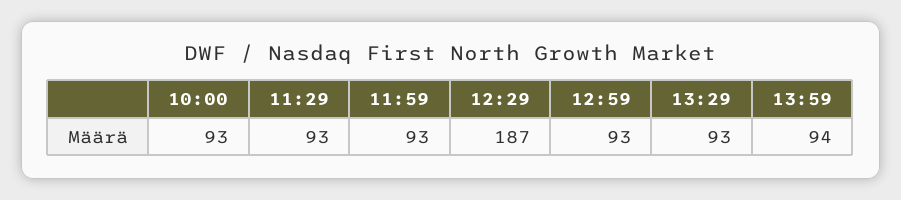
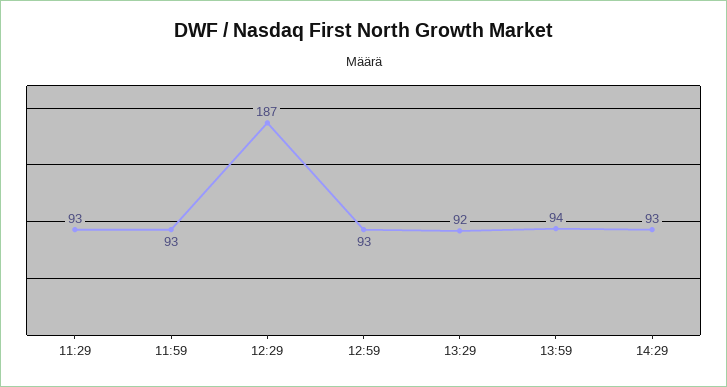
10:00: 93 -> none
13:29: 93 -> 92
14:29: none -> 93

